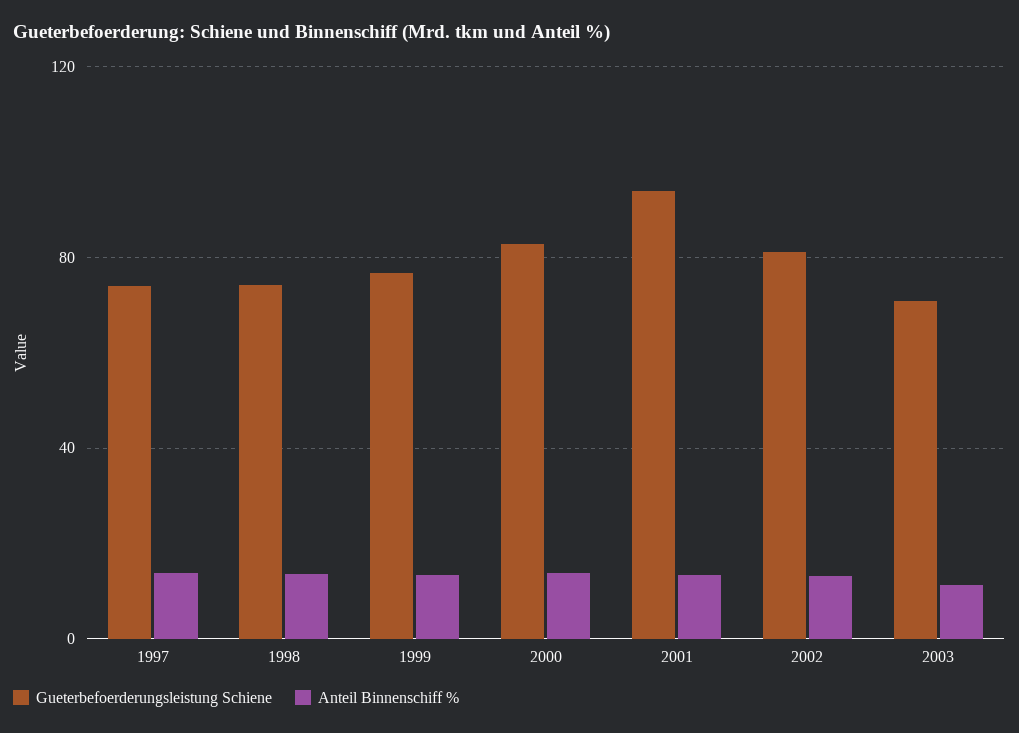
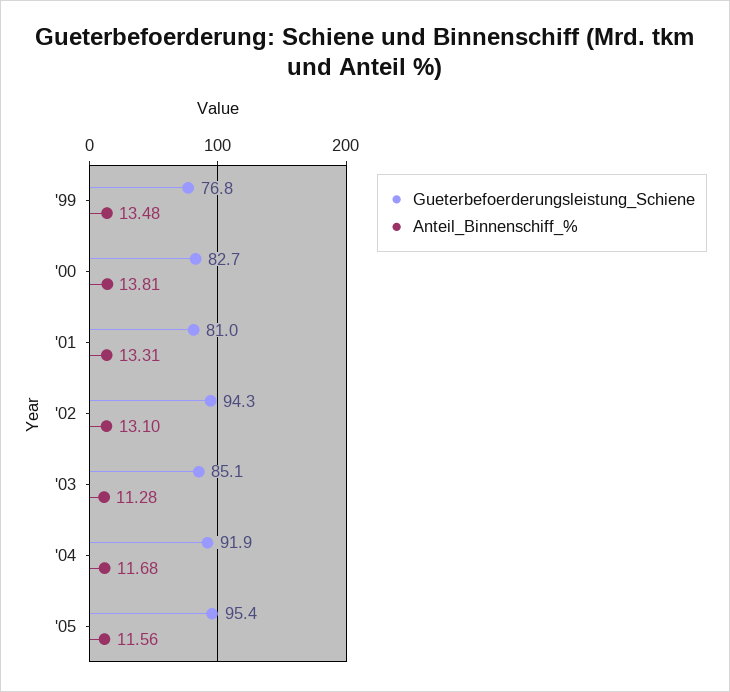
Gueterbefoerderungsleistung Schiene, 1997: 75 -> none
Anteil Binnenschiff %, 1997: 15 -> none
Gueterbefoerderungsleistung Schiene, 1998: 75 -> none
Anteil Binnenschiff %, 1998: 15 -> none
Gueterbefoerderungsleistung Schiene, 2001: 95 -> 81
Gueterbefoerderungsleistung Schiene, 2002: 80 -> 94.3
Gueterbefoerderungsleistung Schiene, 2003: 70 -> 85.1
Gueterbefoerderungsleistung Schiene, '04: none -> 91.9
Anteil Binnenschiff %, '04: none -> 11.68
Gueterbefoerderungsleistung Schiene, '05: none -> 95.4
Anteil Binnenschiff %, '05: none -> 11.56

